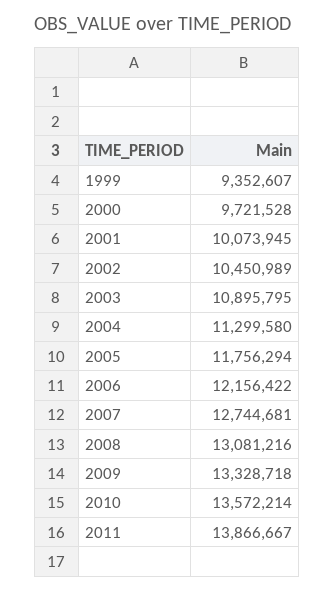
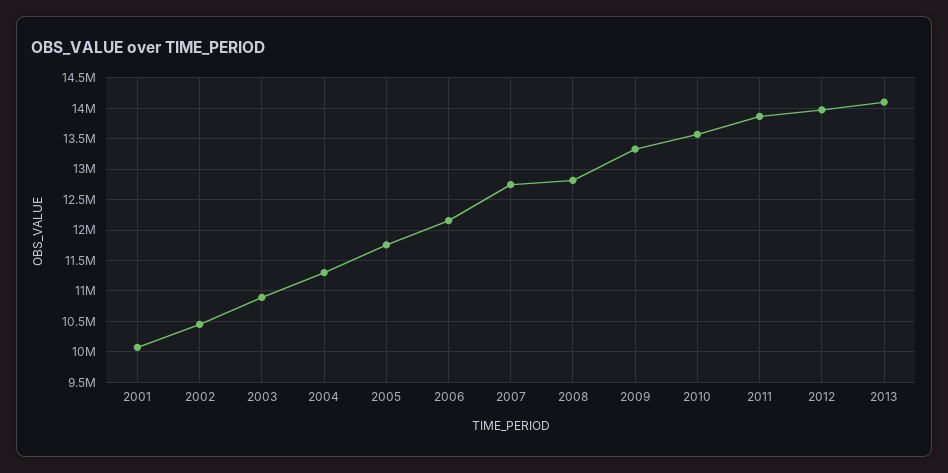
1999: 9352607 -> none
2000: 9721528 -> none
2008: 13081216 -> 12800000
2012: none -> 14000000
2013: none -> 14100000

